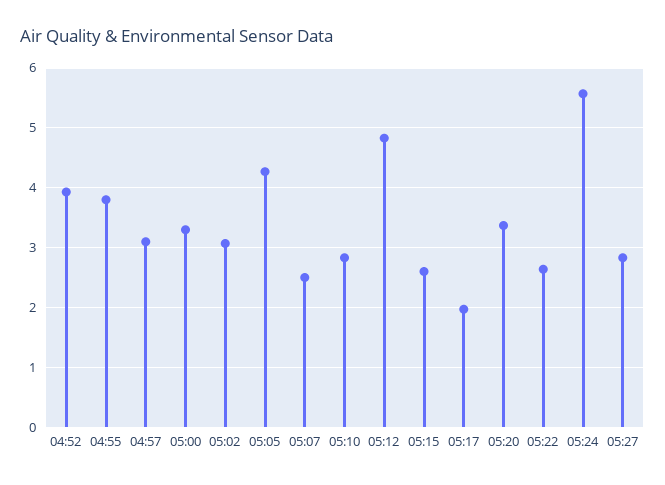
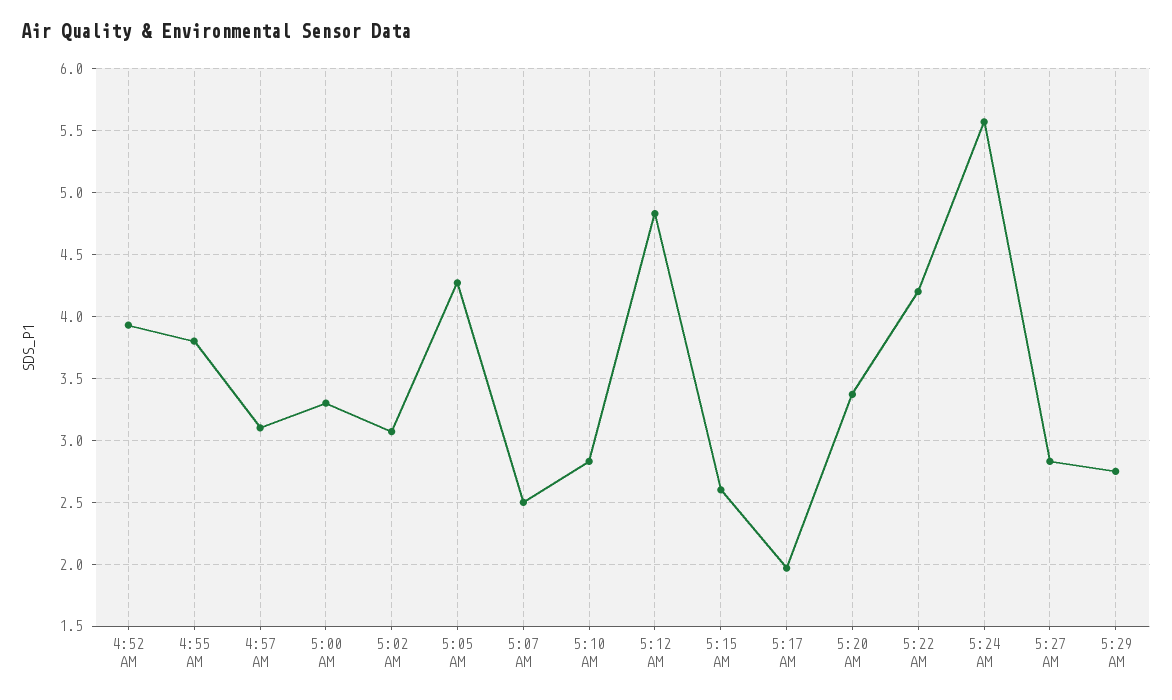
05:22: 2.6 -> 4.2
5:29 AM: none -> 2.75

